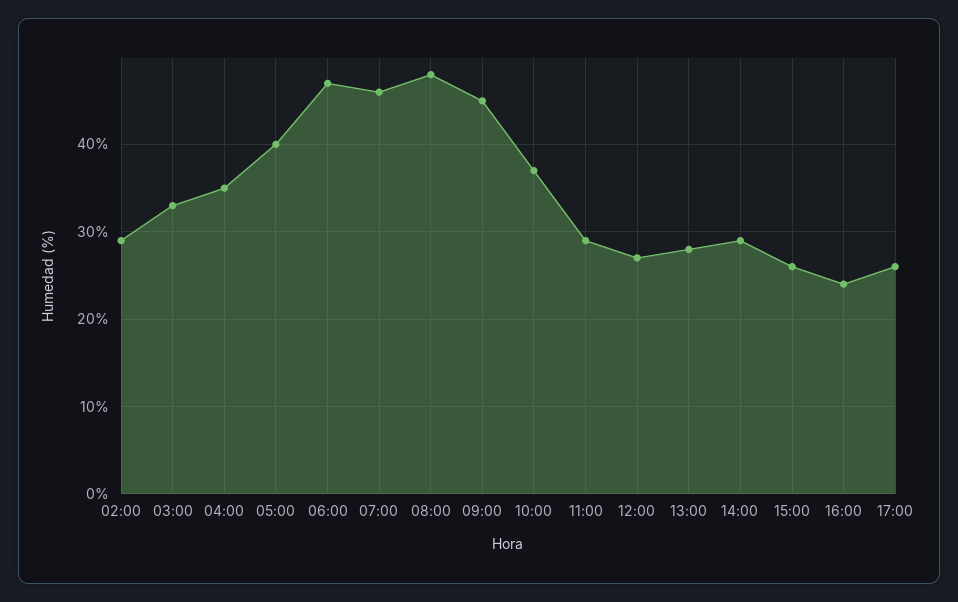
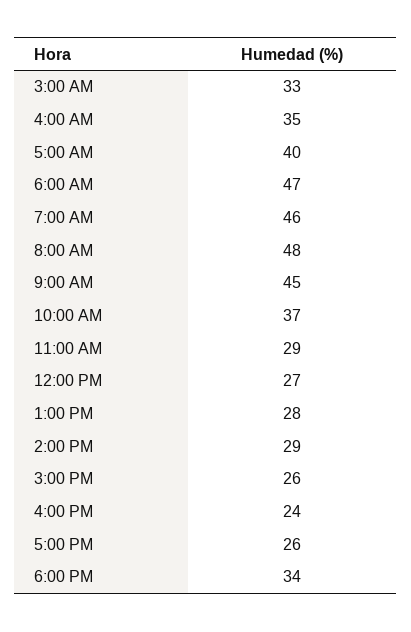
02:00: 29 -> none
6:00 PM: none -> 34

